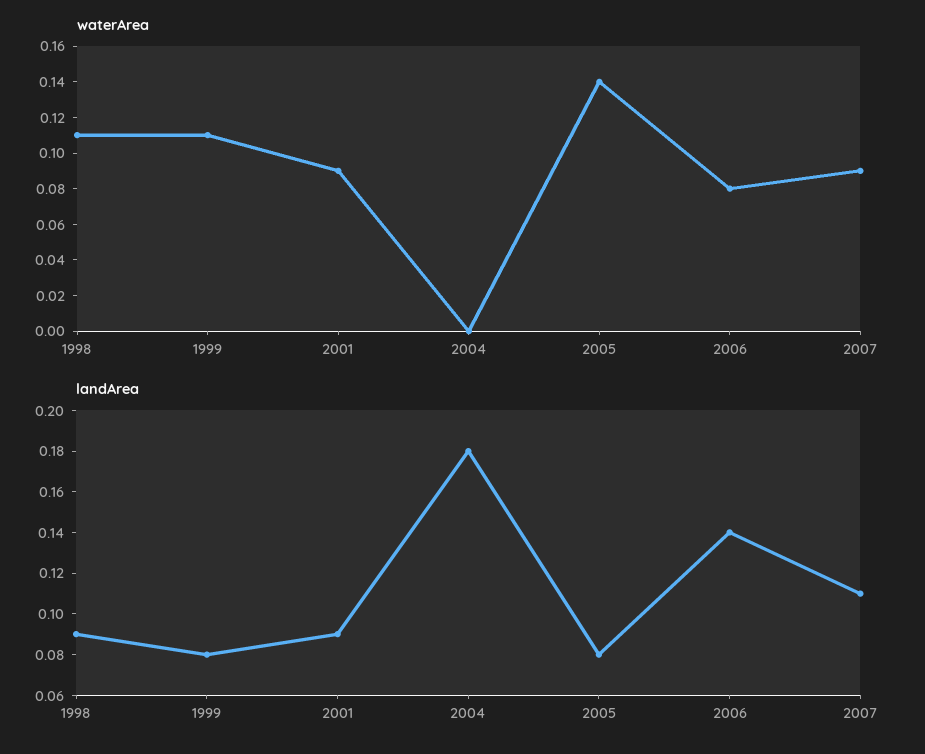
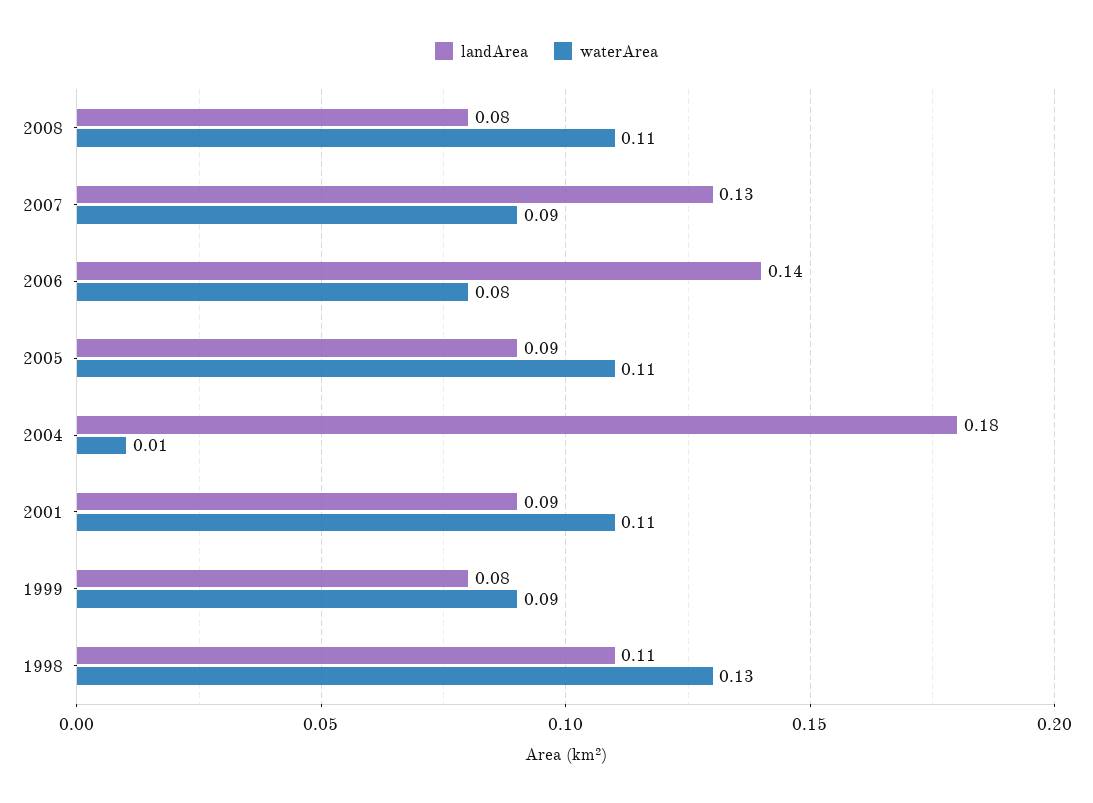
waterArea, 1998: 0.11 -> 0.13
waterArea, 1999: 0.11 -> 0.09
waterArea, 2001: 0.09 -> 0.11
waterArea, 2004: 0 -> 0.01
waterArea, 2005: 0.14 -> 0.11
landArea, 1998: 0.09 -> 0.11
landArea, 2005: 0.08 -> 0.09
landArea, 2007: 0.11 -> 0.13
landArea, 2008: none -> 0.08
waterArea, 2008: none -> 0.11

